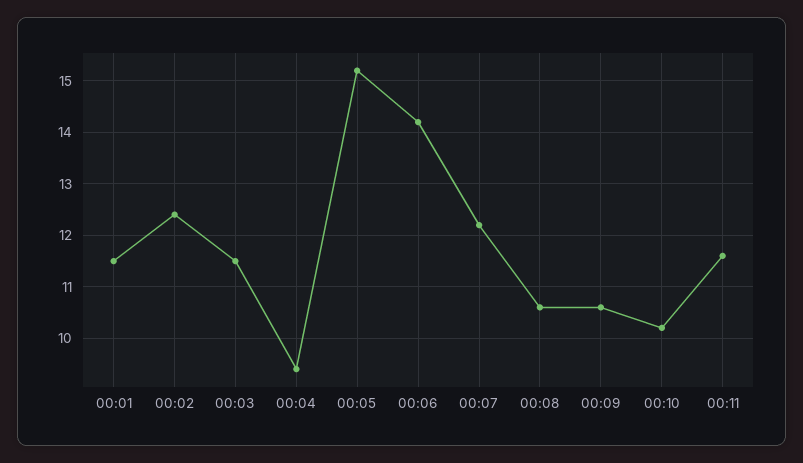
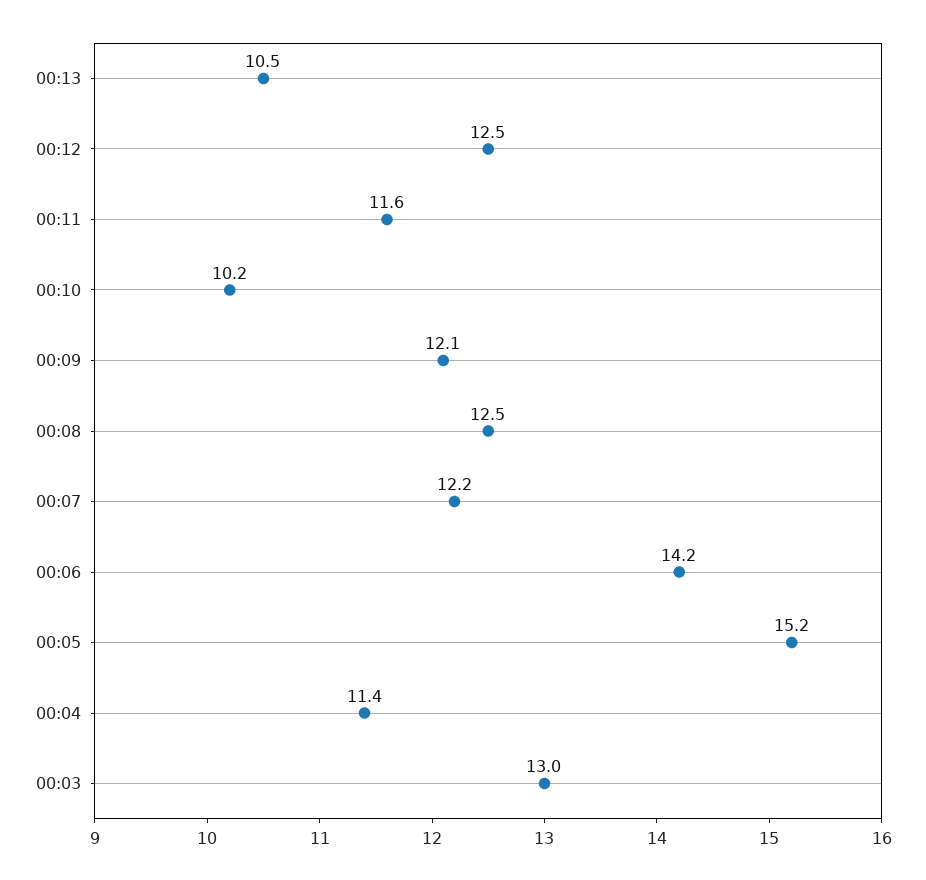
00:01: 11.5 -> none
00:02: 12.5 -> none
00:03: 11.5 -> 13
00:04: 9.5 -> 11.4
00:08: 10.5 -> 12.5
00:09: 10.5 -> 12.1
00:13: none -> 10.5
00:12: none -> 12.5

